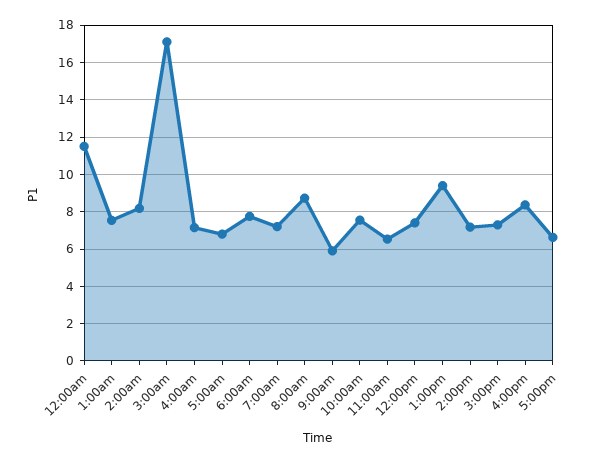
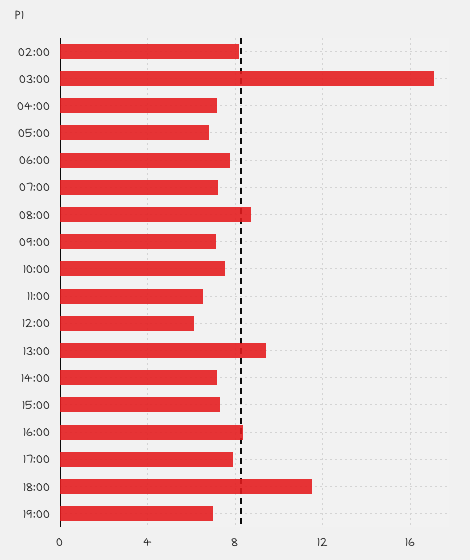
12:00am: 11.5 -> none
1:00am: 7.5 -> none
9:00am: 6 -> 7
12:00pm: 7.5 -> 6
5:00pm: 6.5 -> 8
18:00: none -> 11.5
19:00: none -> 7

